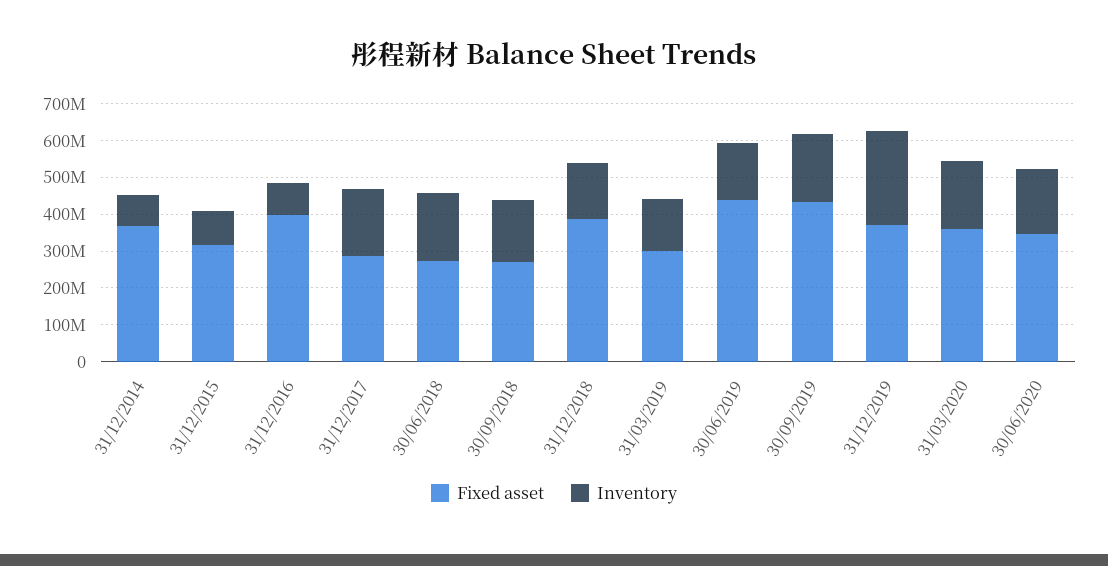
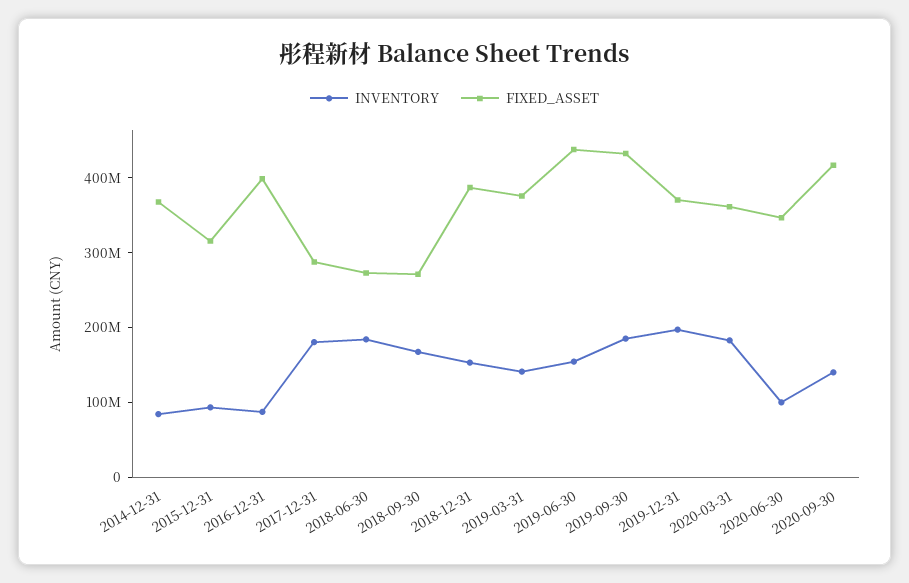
Fixed asset, 31/03/2019: 300000000 -> 380000000
Inventory, 31/12/2019: 250000000 -> 200000000
Inventory, 30/06/2020: 175000000 -> 100000000
Inventory, 2020-09-30: none -> 140000000
Fixed asset, 2020-09-30: none -> 420000000

